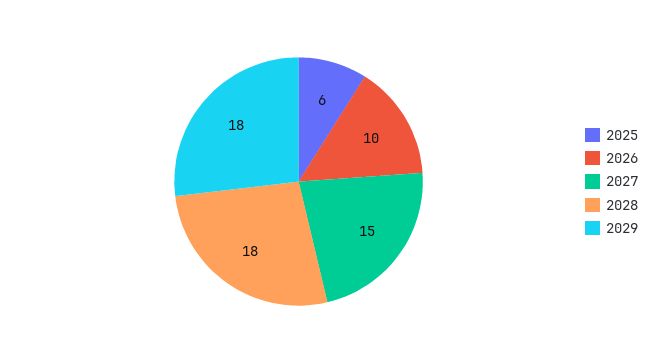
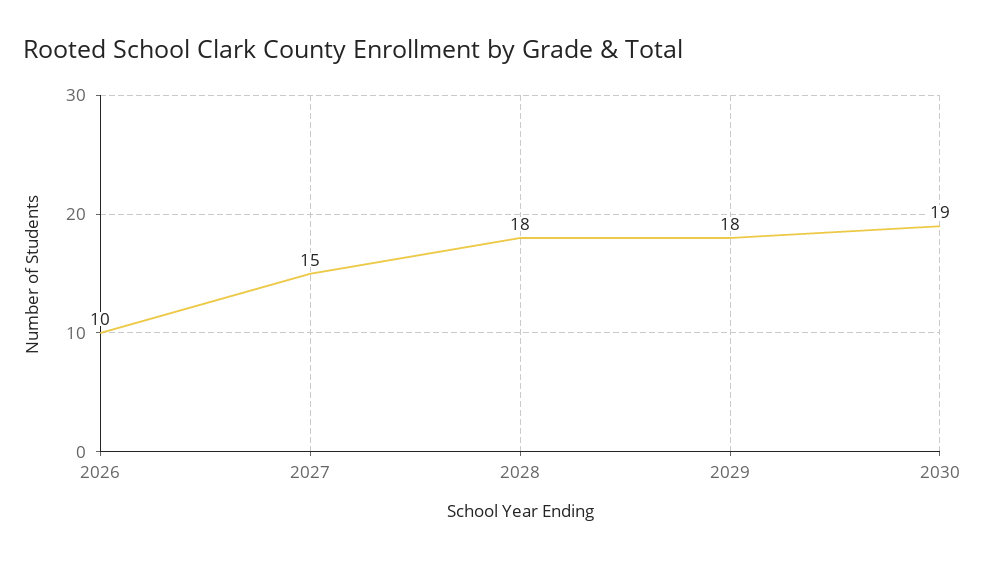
2025: 6 -> none
2030: none -> 19

